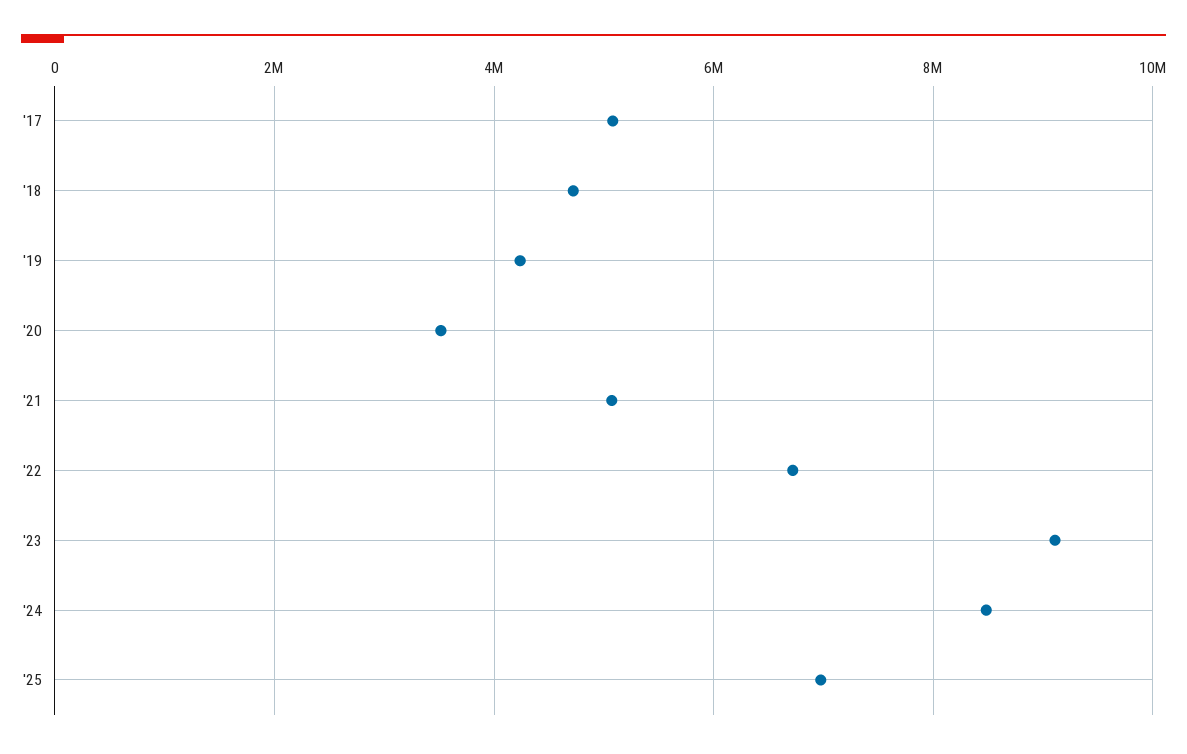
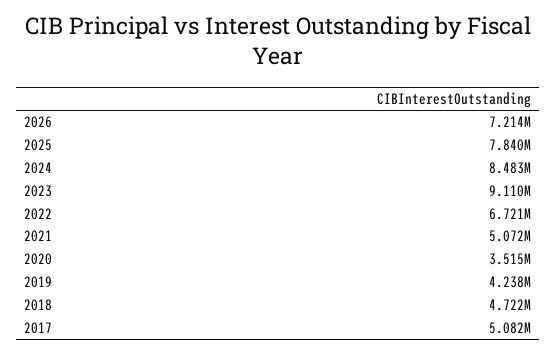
'25: 7000000 -> 7840000
2026: none -> 7214000

